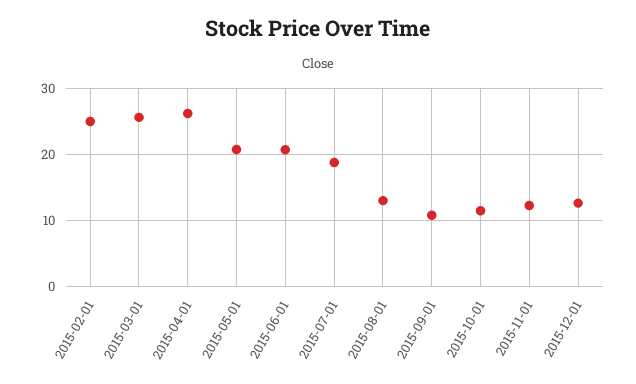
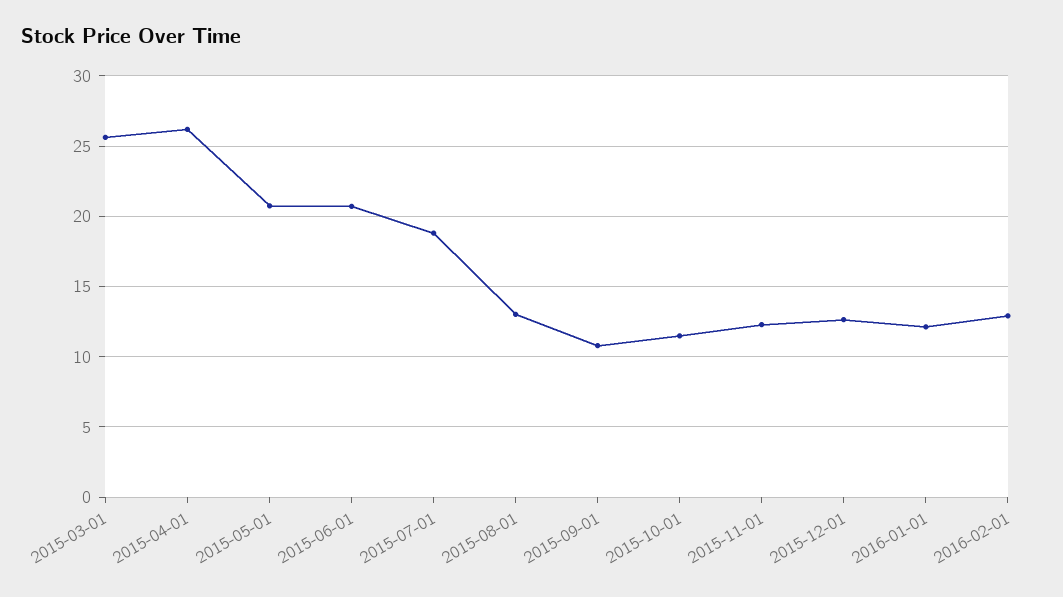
2015-02-01: 25 -> none
2016-01-01: none -> 12
2016-02-01: none -> 13

